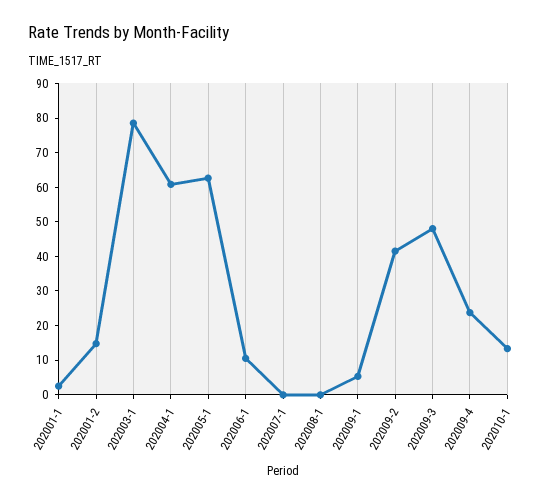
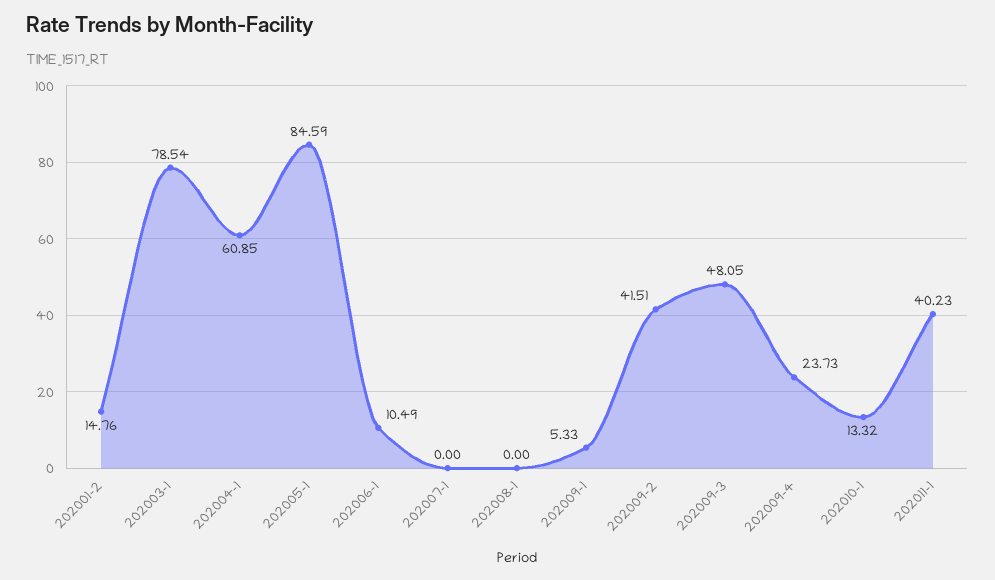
202001-1: 2.5 -> none
202005-1: 62.5 -> 84.59
202011-1: none -> 40.23

